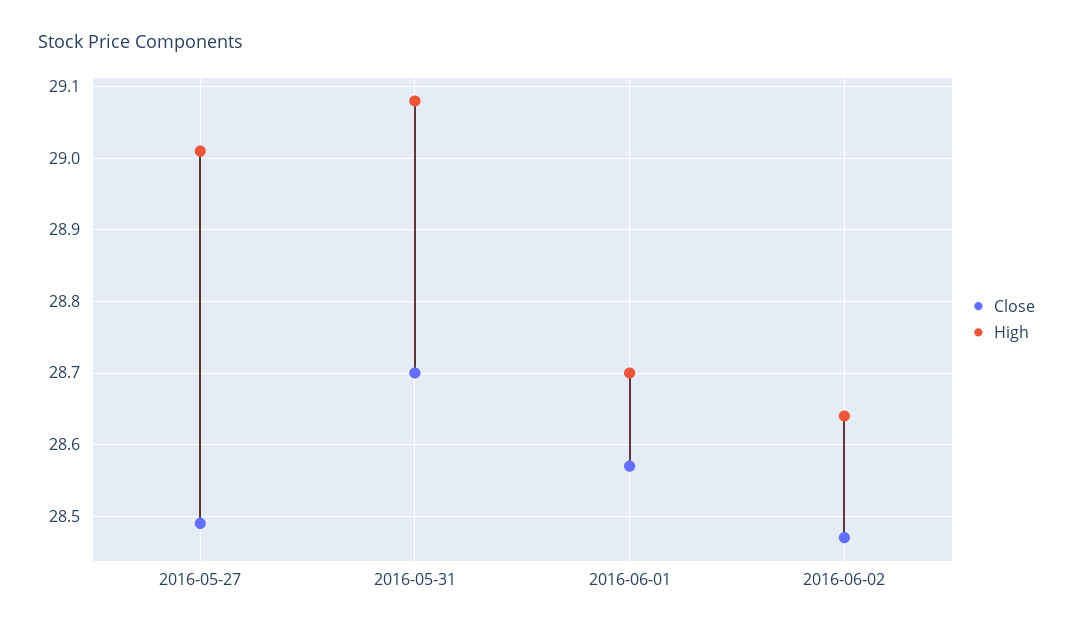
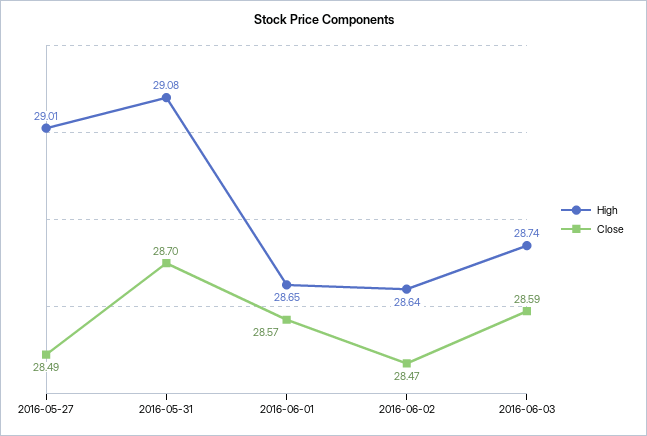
High, 2016-06-01: 28.7 -> 28.65
High, 2016-06-03: none -> 28.74
Close, 2016-06-03: none -> 28.59

